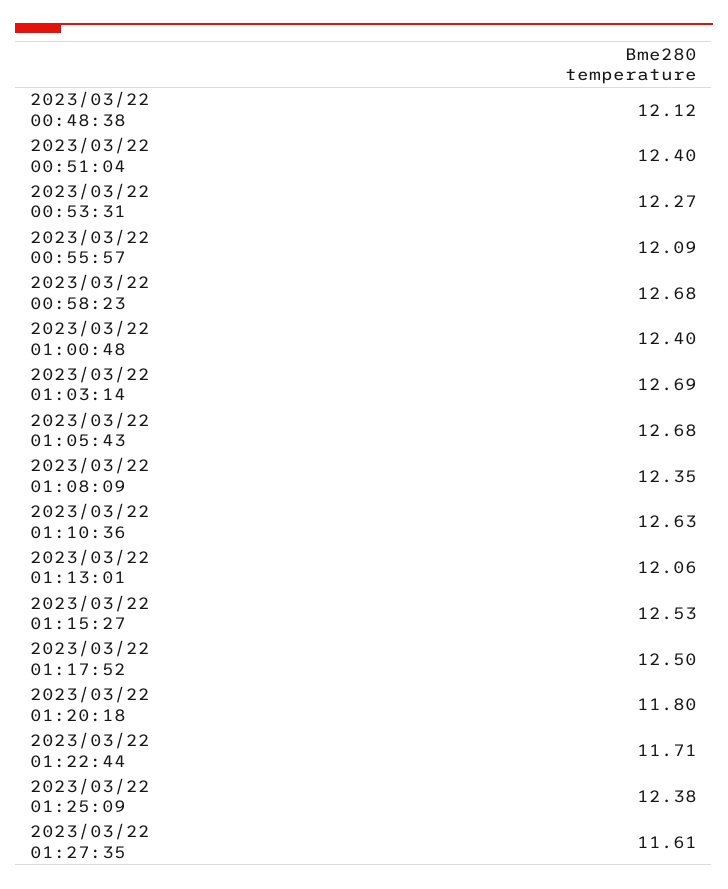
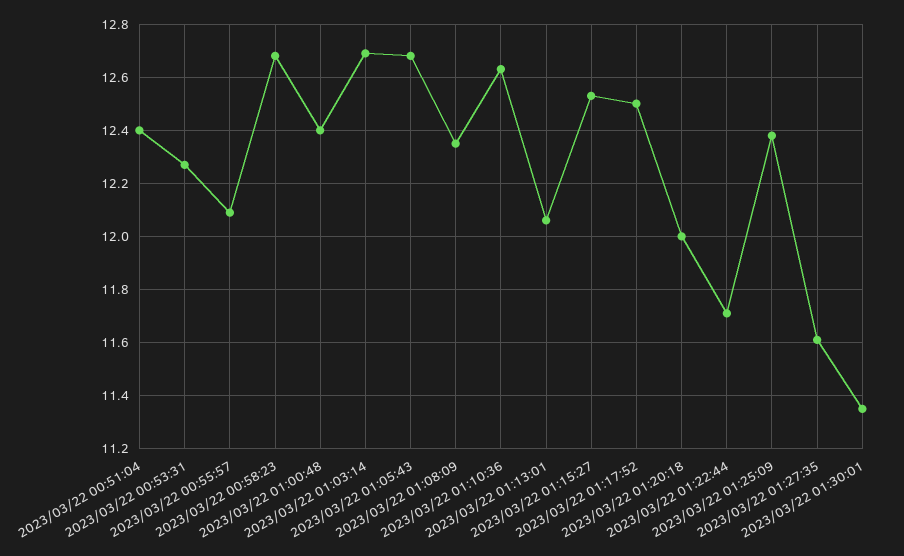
2023/03/22 00:48:38: 12.12 -> none
2023/03/22 01:20:18: 11.8 -> 12
2023/03/22 01:30:01: none -> 11.35

